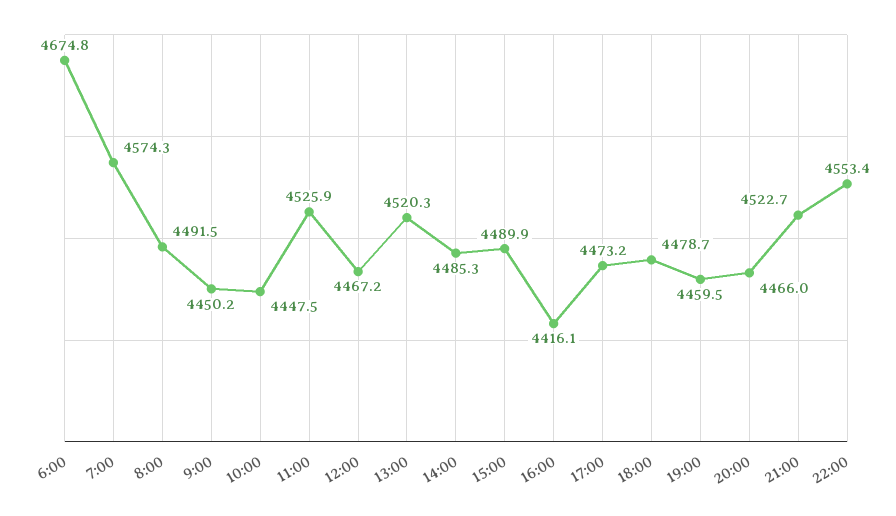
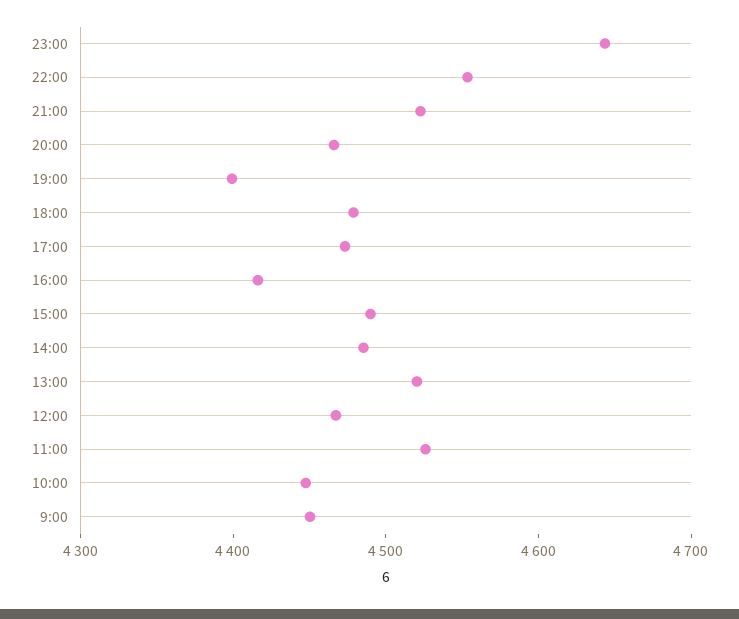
6:00: 4674.8 -> none
7:00: 4574.3 -> none
8:00: 4491.5 -> none
19:00: 4459.5 -> 4400
23:00: none -> 4640

